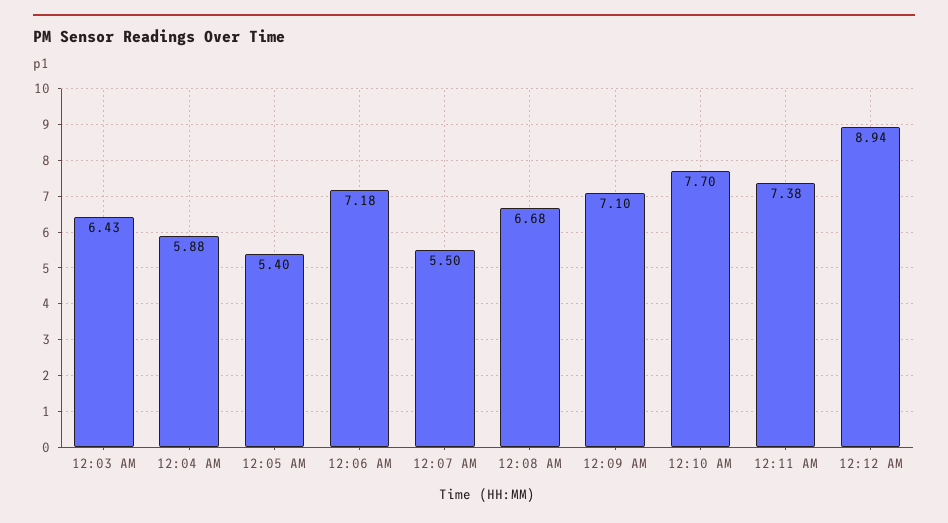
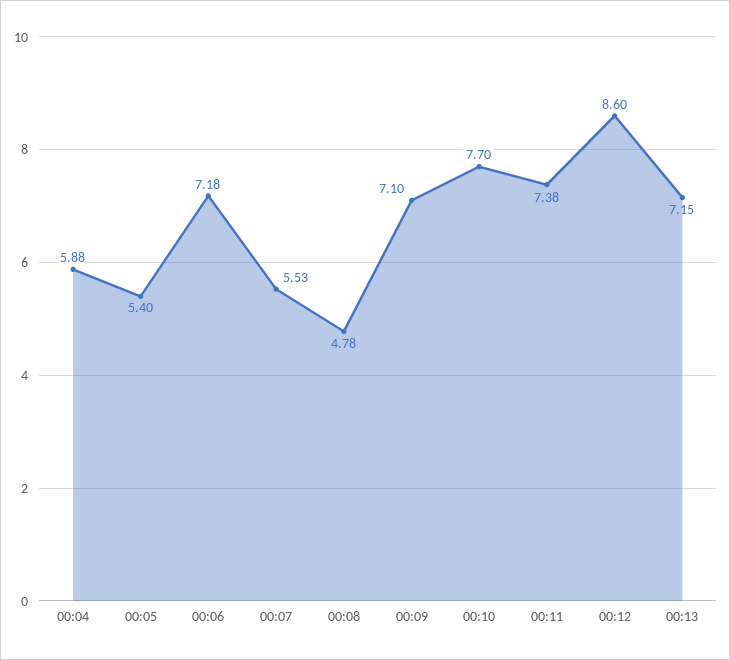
12:03 AM: 6.43 -> none
12:07 AM: 5.5 -> 5.53
12:08 AM: 6.68 -> 4.78
12:12 AM: 8.94 -> 8.6
00:13: none -> 7.15

